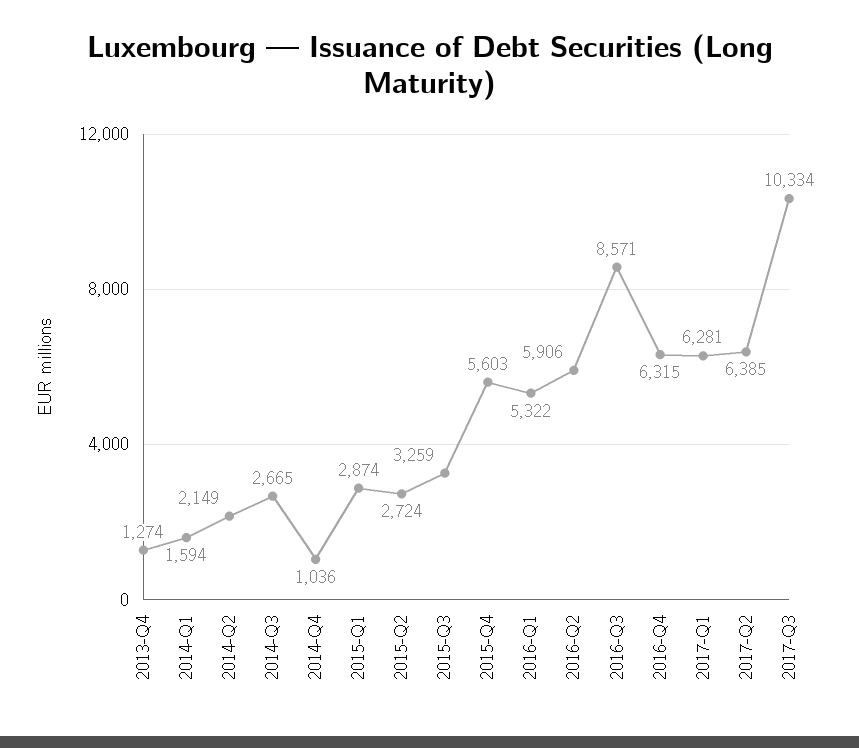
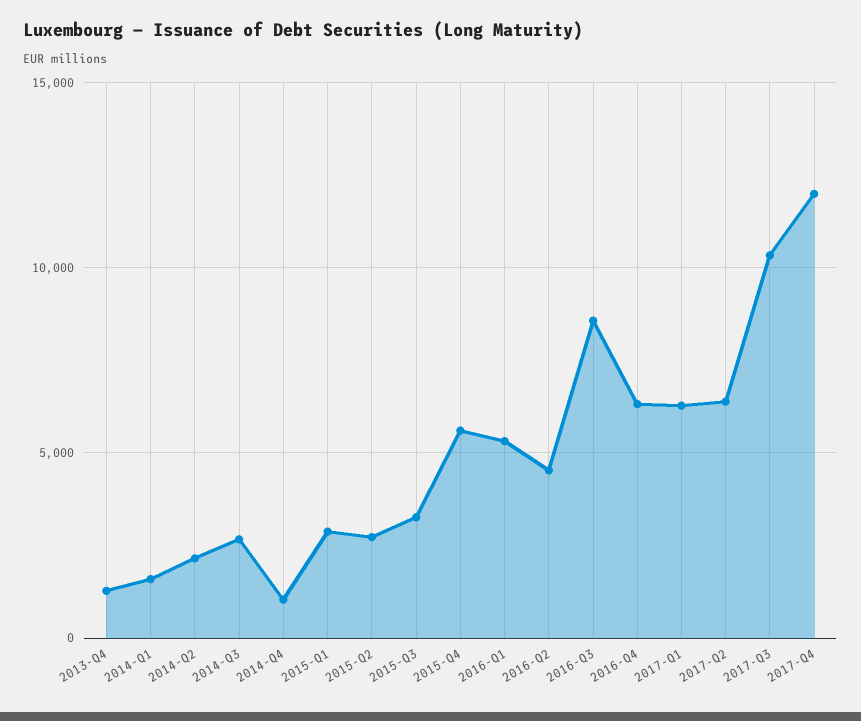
2016-Q2: 5906 -> 4500
2017-Q4: none -> 12000

